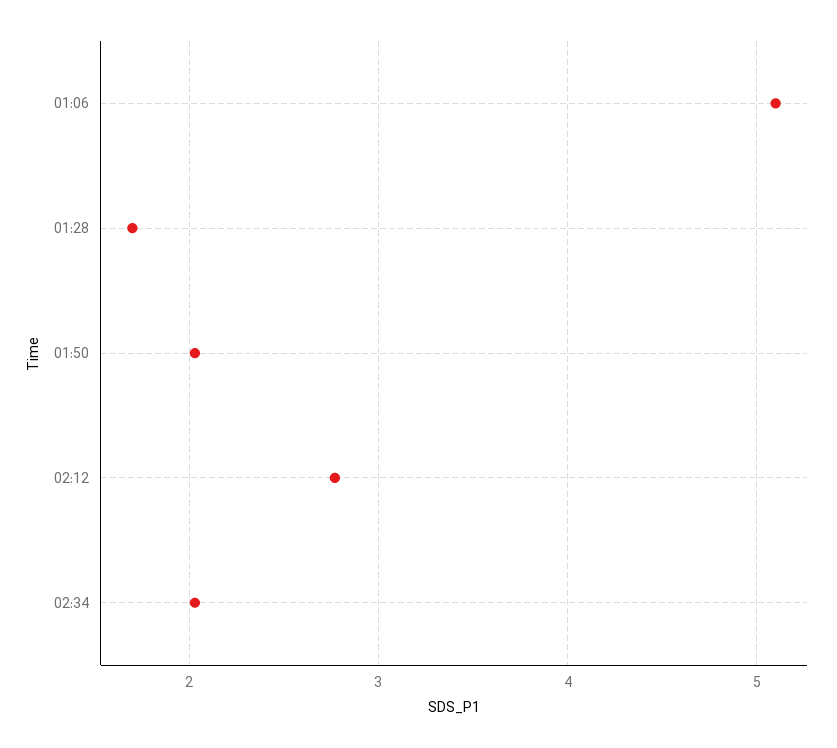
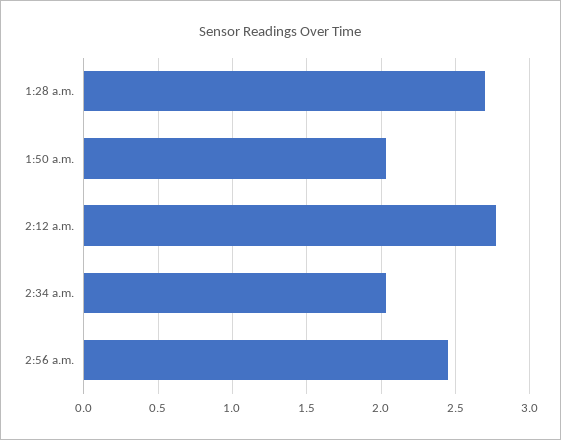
01:06: 5.1 -> none
01:28: 1.7 -> 2.7
2:56 a.m.: none -> 2.45

